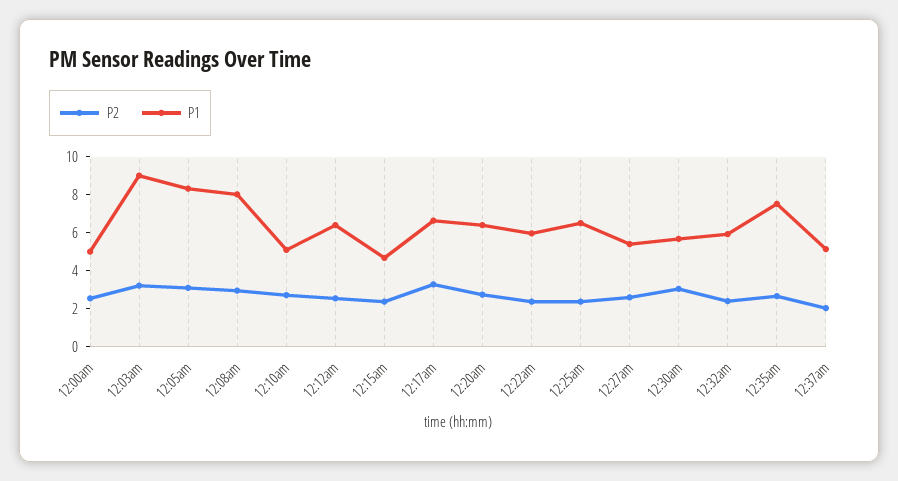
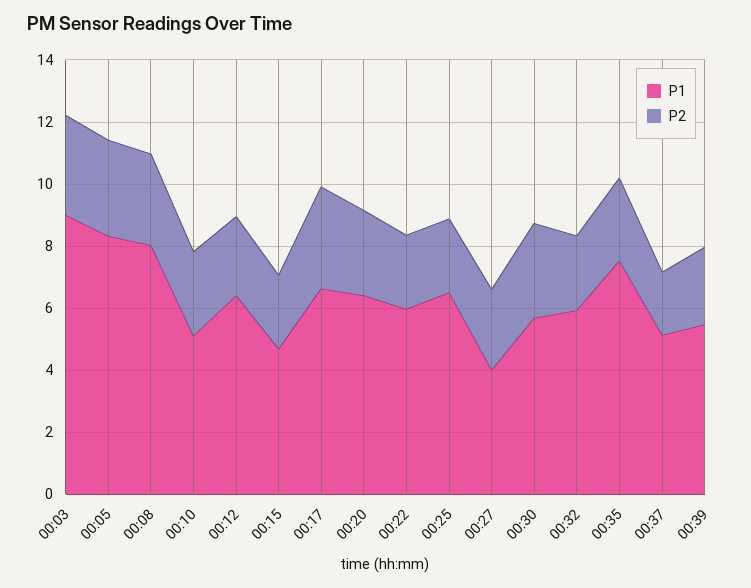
P2, 12:00am: 2.5 -> none
P1, 12:00am: 5 -> none
P1, 12:27am: 5.5 -> 4
P1, 00:39: none -> 5.5
P2, 00:39: none -> 2.5

